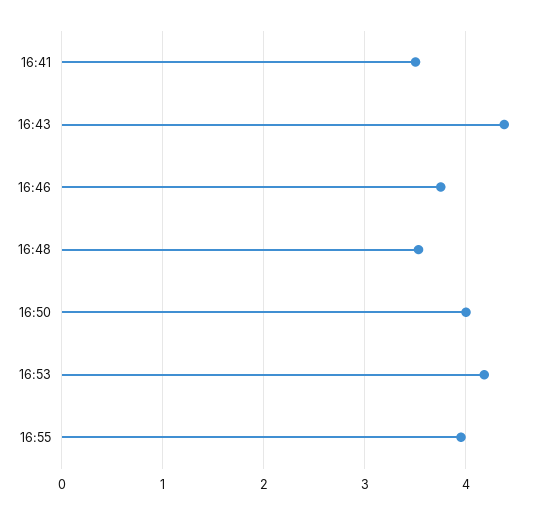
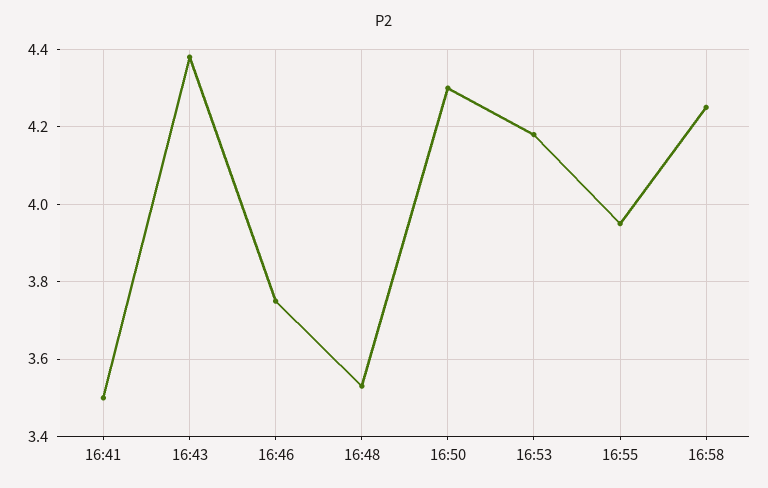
16:50: 4 -> 4.3
16:58: none -> 4.25

